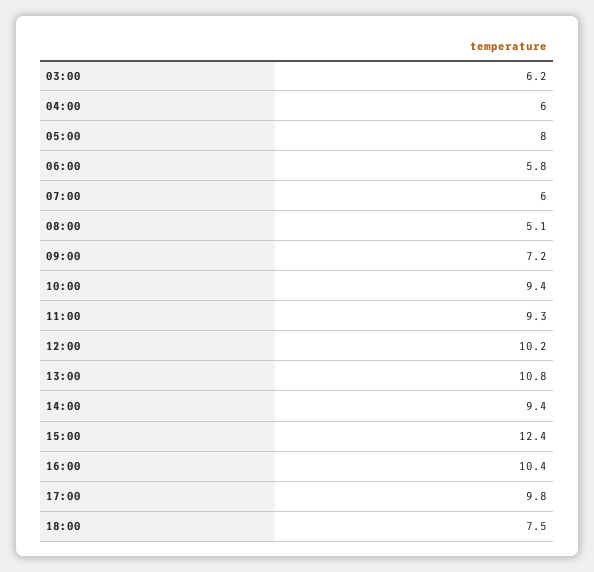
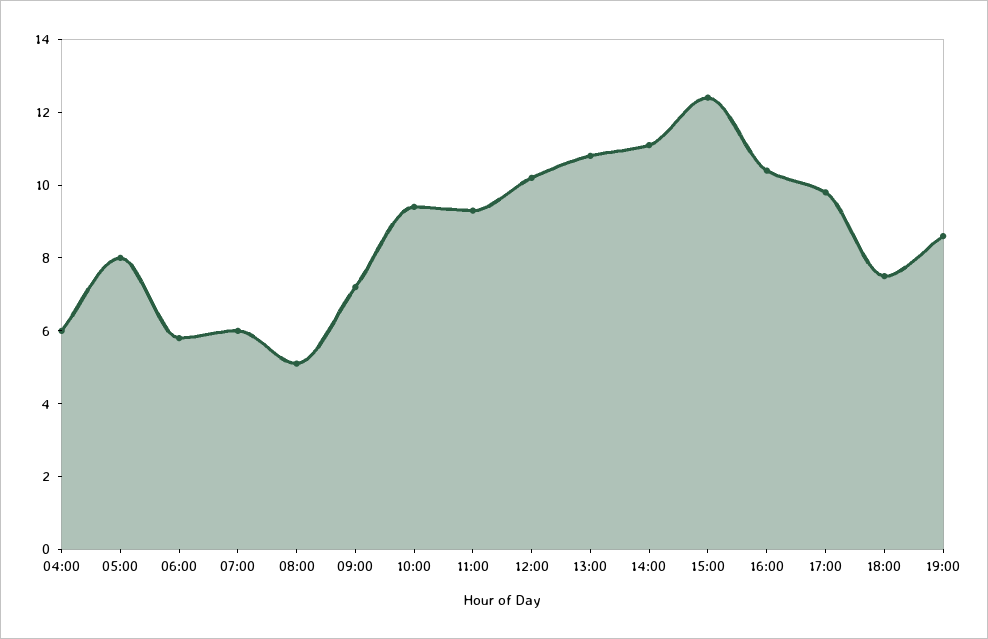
03:00: 6.2 -> none
14:00: 9.4 -> 11
19:00: none -> 8.5

